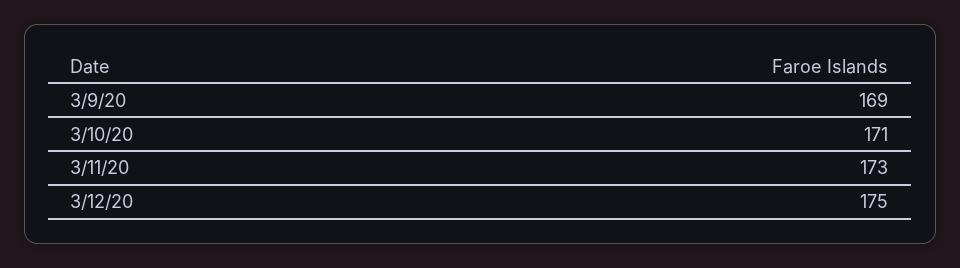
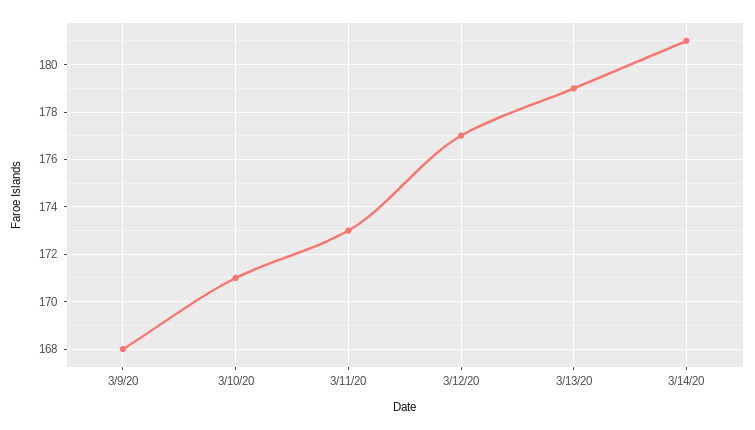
3/9/20: 169 -> 168
3/12/20: 175 -> 177
3/13/20: none -> 179
3/14/20: none -> 181

